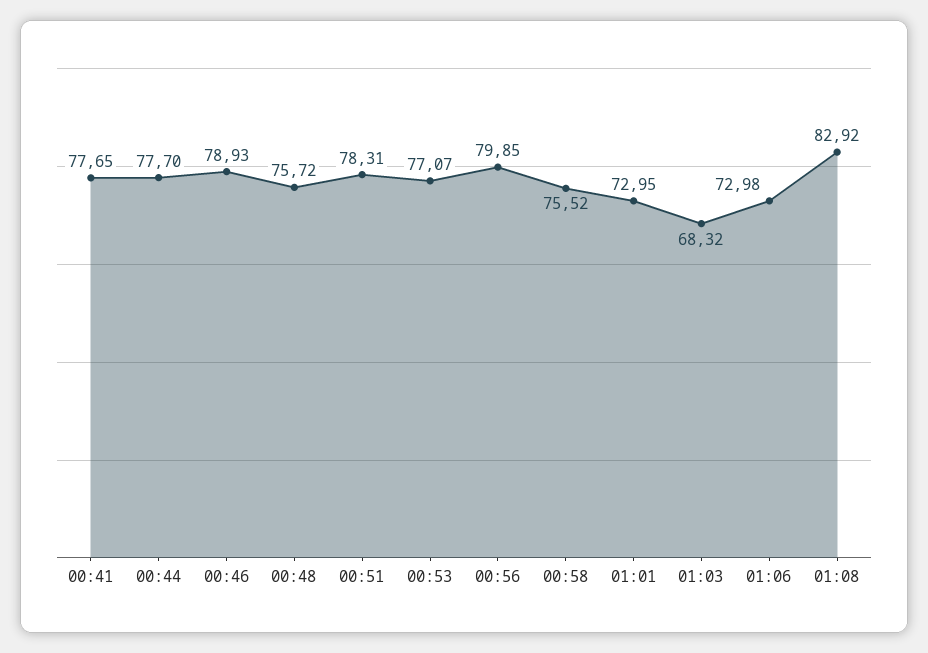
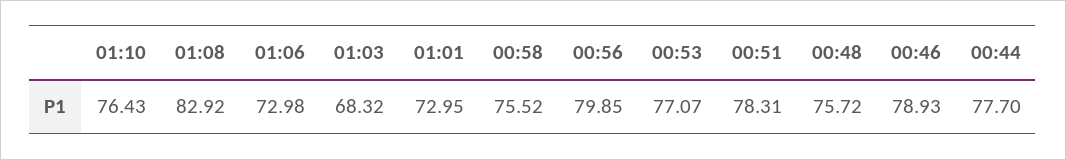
00:41: 77.65 -> none
01:10: none -> 76.43

